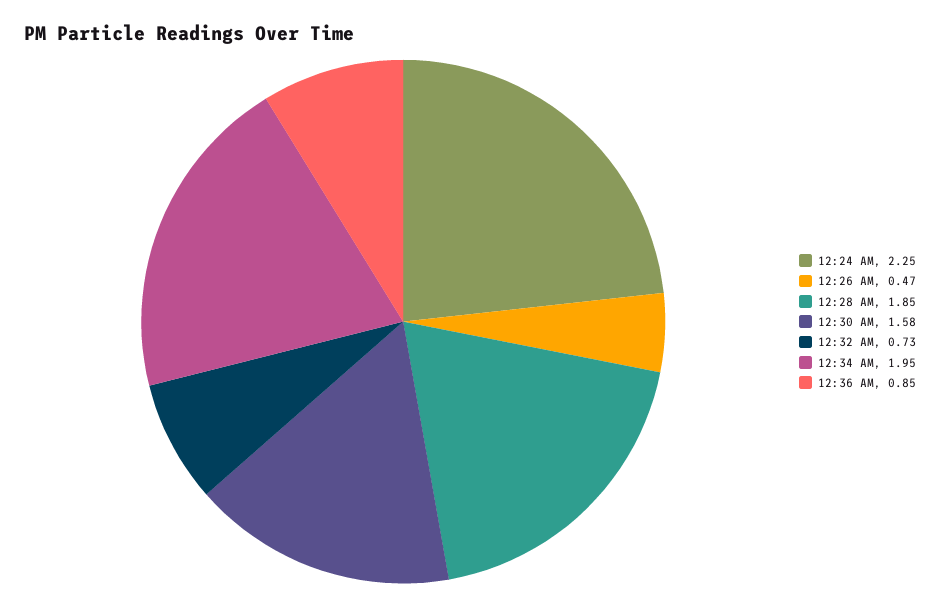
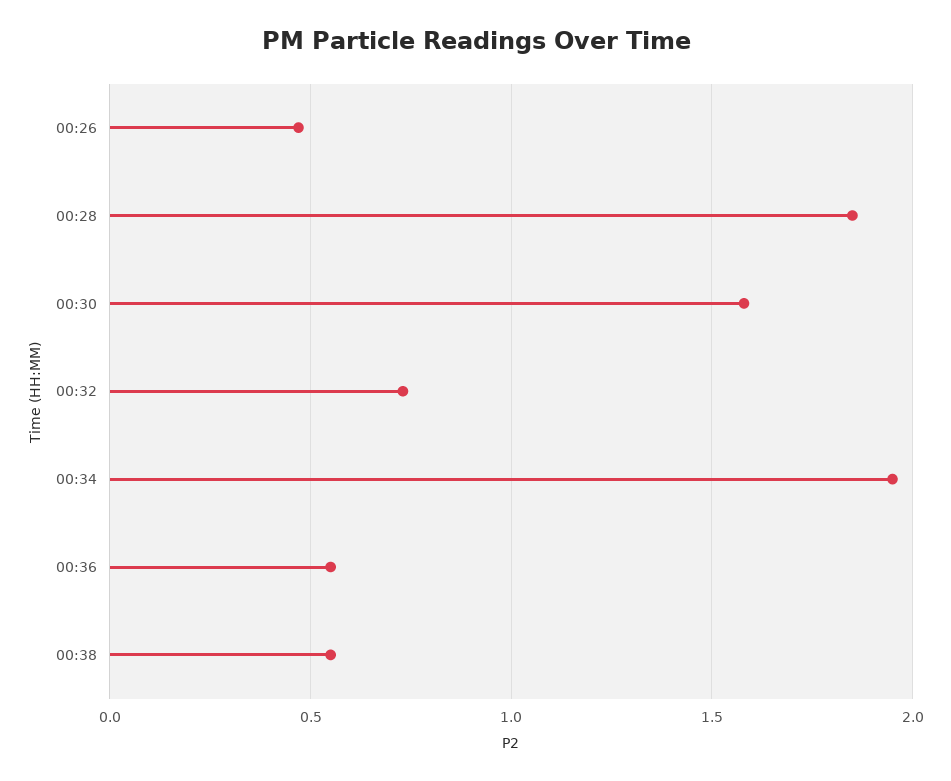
12:24 AM: 2.25 -> none
12:36 AM: 0.85 -> 0.55
00:38: none -> 0.55

